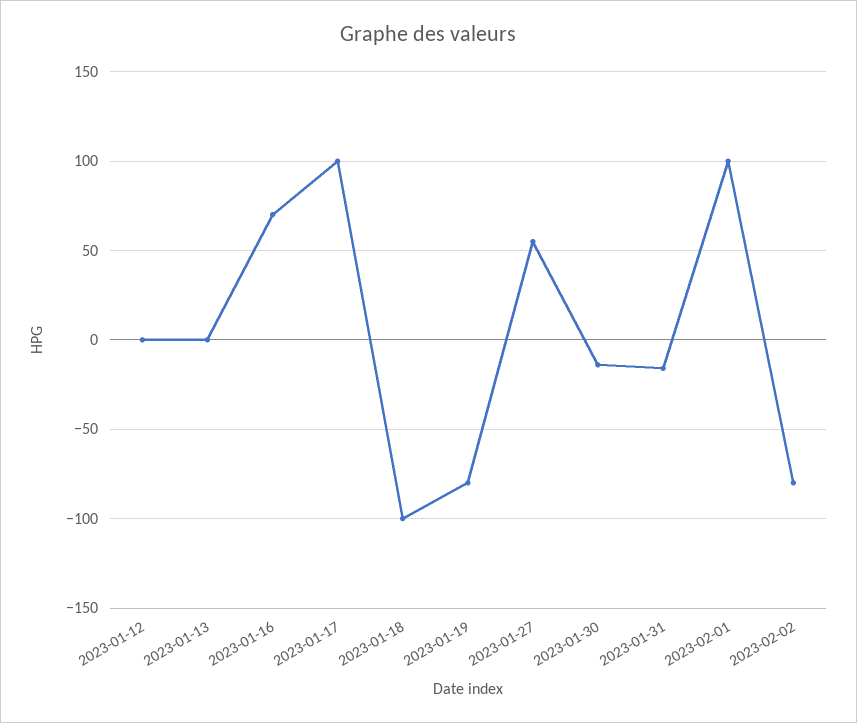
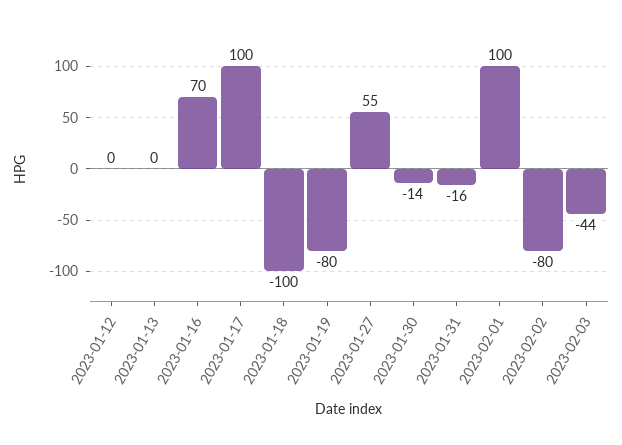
2023-02-03: none -> -44

